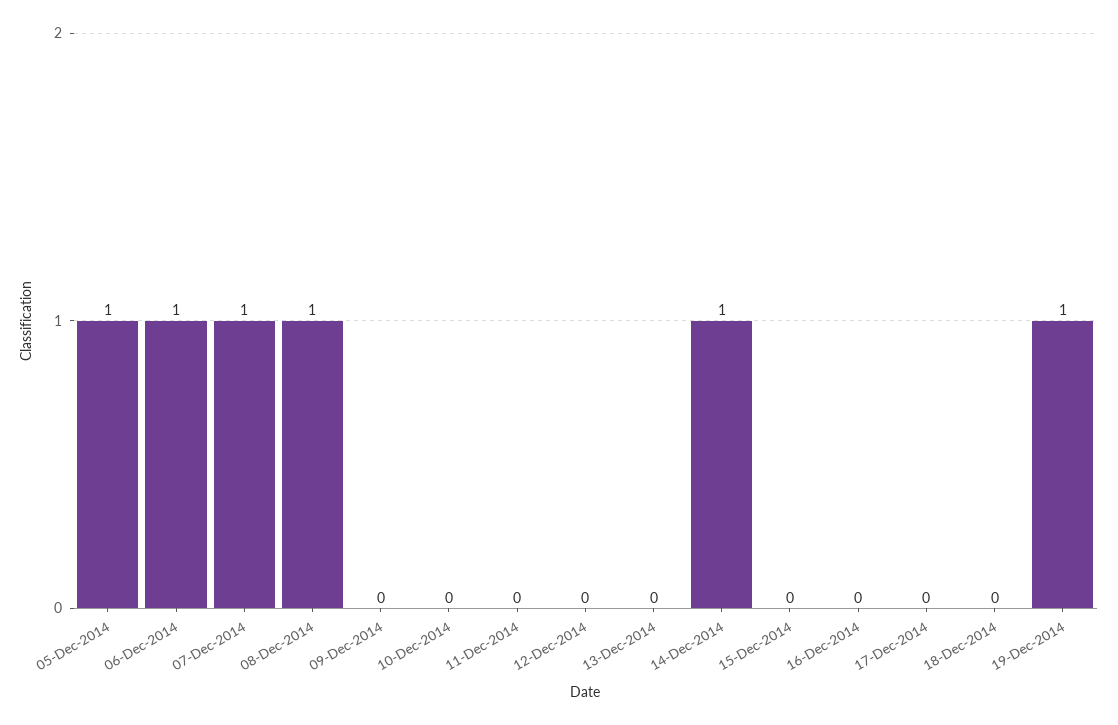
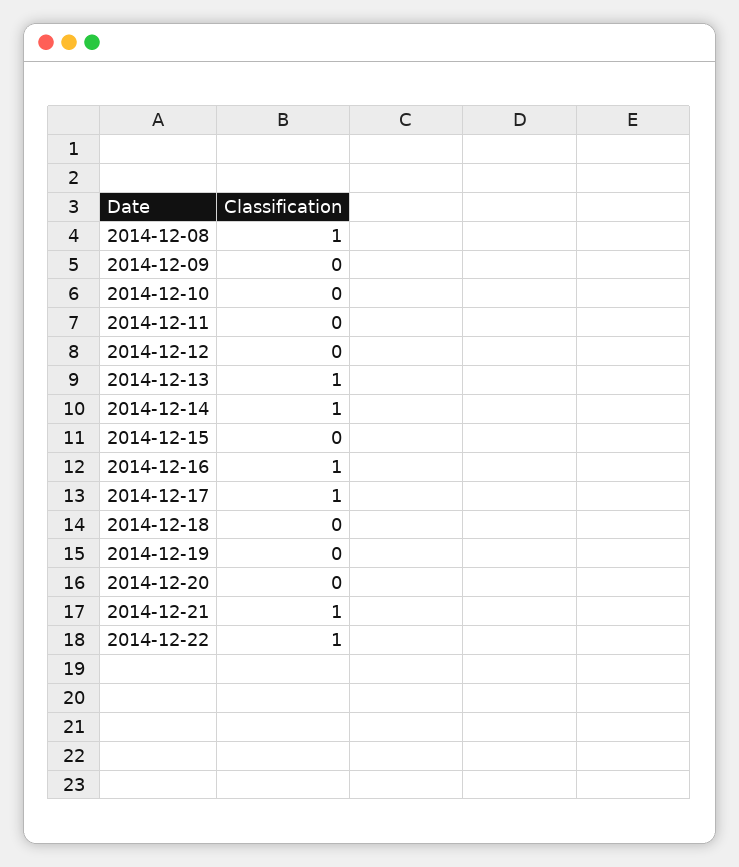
05-Dec-2014: 1 -> none
06-Dec-2014: 1 -> none
07-Dec-2014: 1 -> none
13-Dec-2014: 0 -> 1
16-Dec-2014: 0 -> 1
17-Dec-2014: 0 -> 1
19-Dec-2014: 1 -> 0
2014-12-20: none -> 0
2014-12-21: none -> 1
2014-12-22: none -> 1

